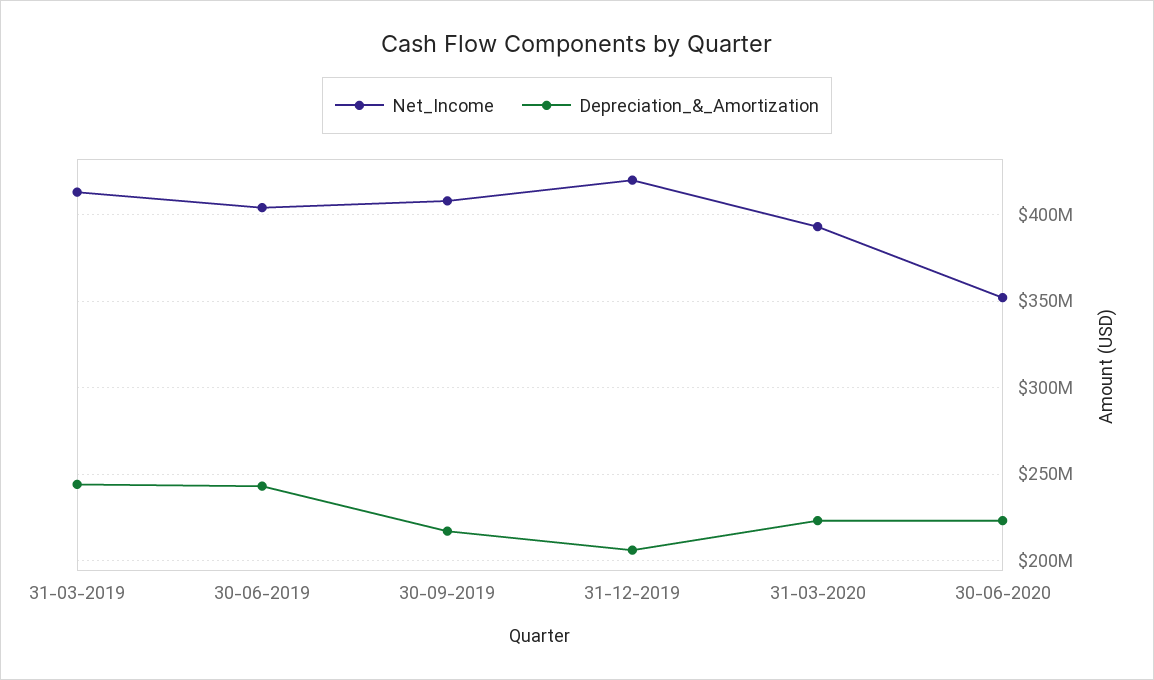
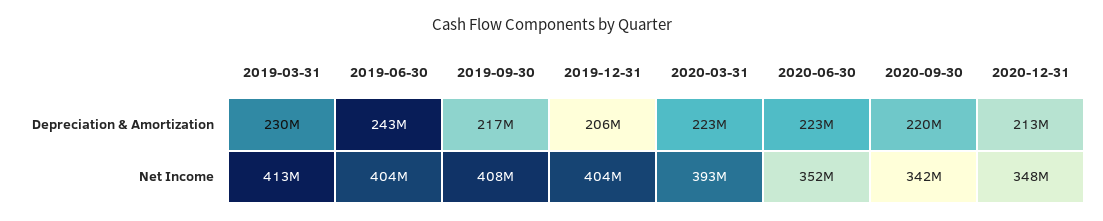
Depreciation_&_Amortization, 31-03-2019: 245000000 -> 230000000
Net_Income, 31-12-2019: 420000000 -> 404000000
Depreciation_&_Amortization, 2020-09-30: none -> 220000000
Depreciation_&_Amortization, 2020-12-31: none -> 213000000
Net_Income, 2020-09-30: none -> 342000000
Net_Income, 2020-12-31: none -> 348000000

